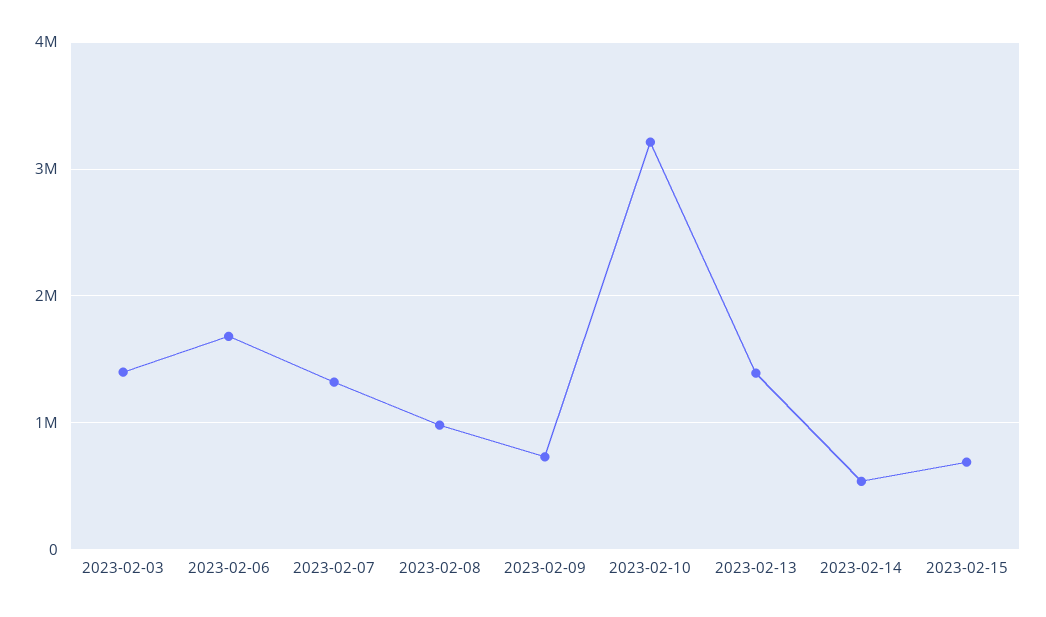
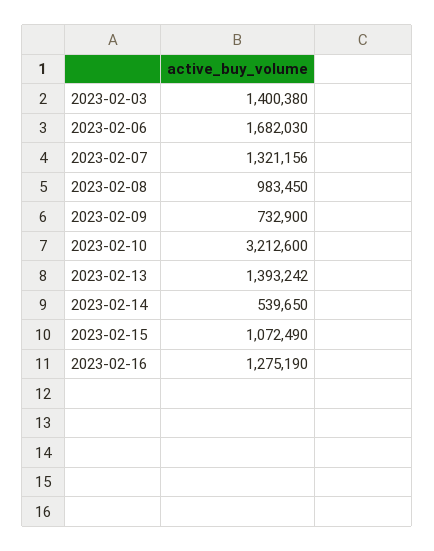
2023-02-15: 700000 -> 1072490
2023-02-16: none -> 1275190

